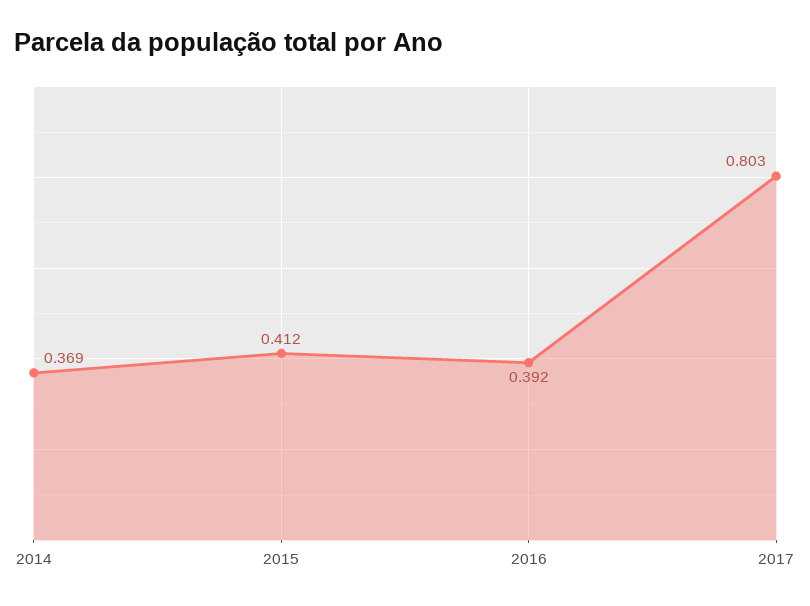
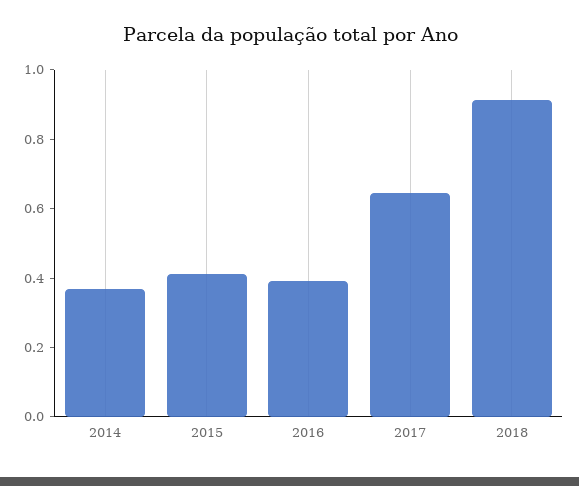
2017: 0.803 -> 0.65
2018: none -> 0.9

